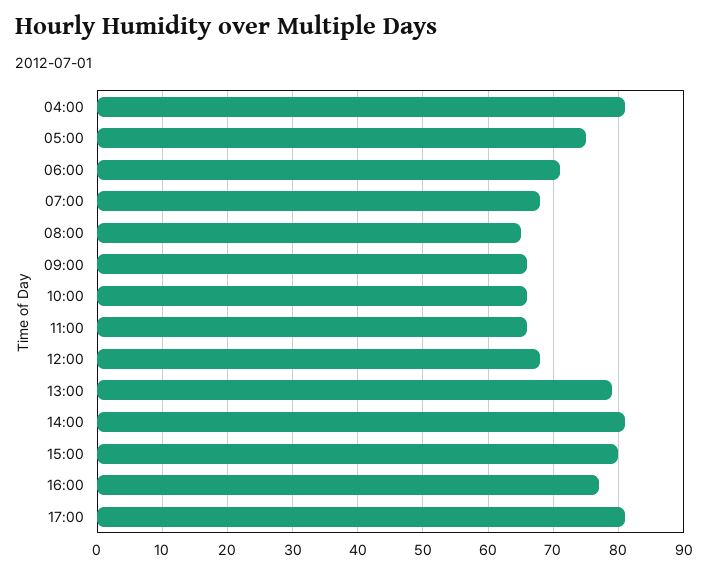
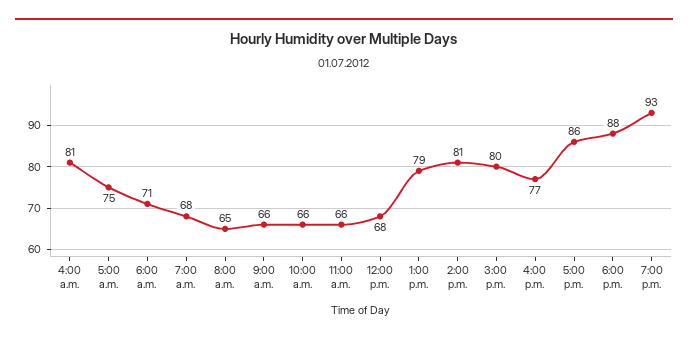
17:00: 81 -> 86
6:00 p.m.: none -> 88
7:00 p.m.: none -> 93

